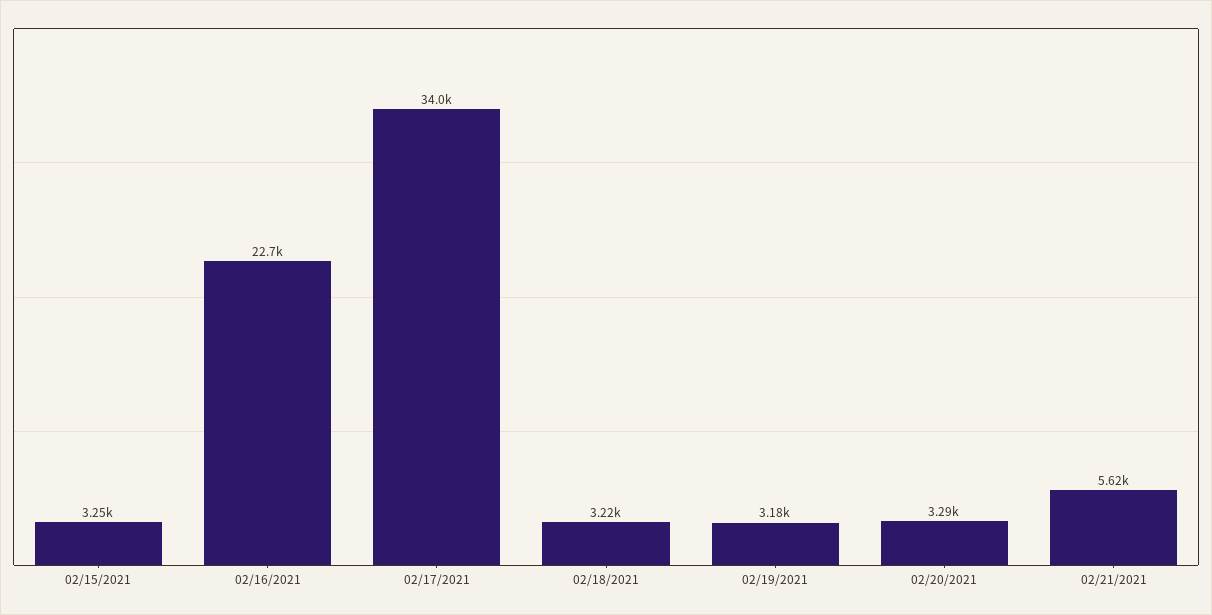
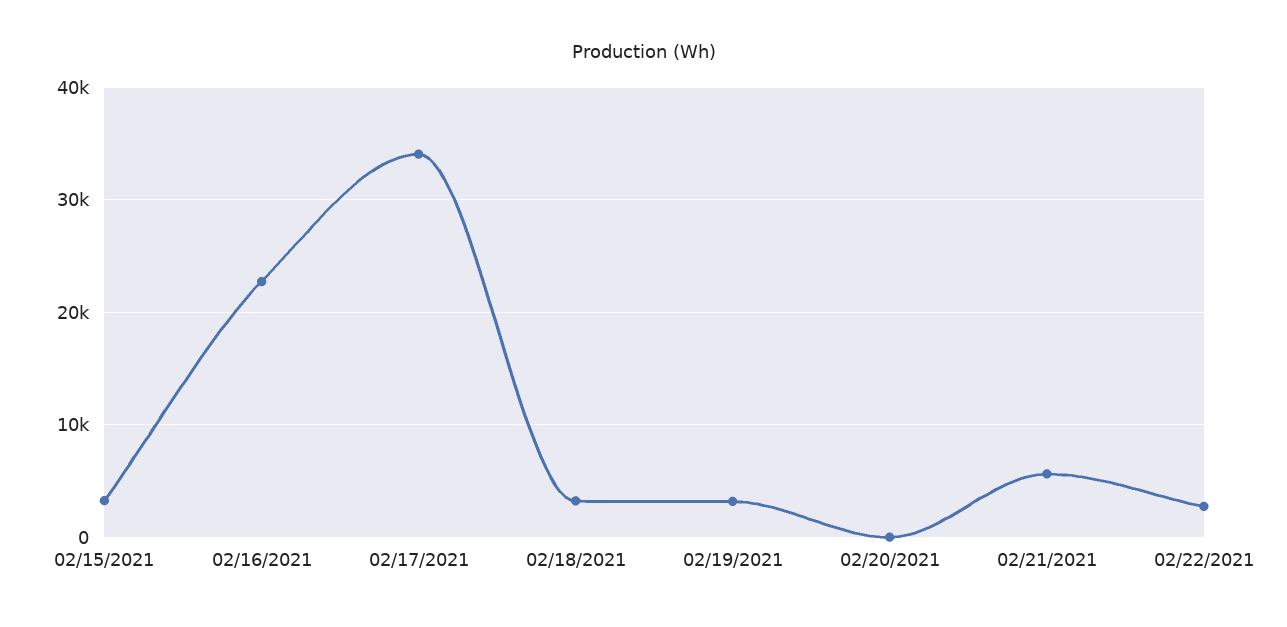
02/20/2021: 3290 -> 0
02/22/2021: none -> 3000

